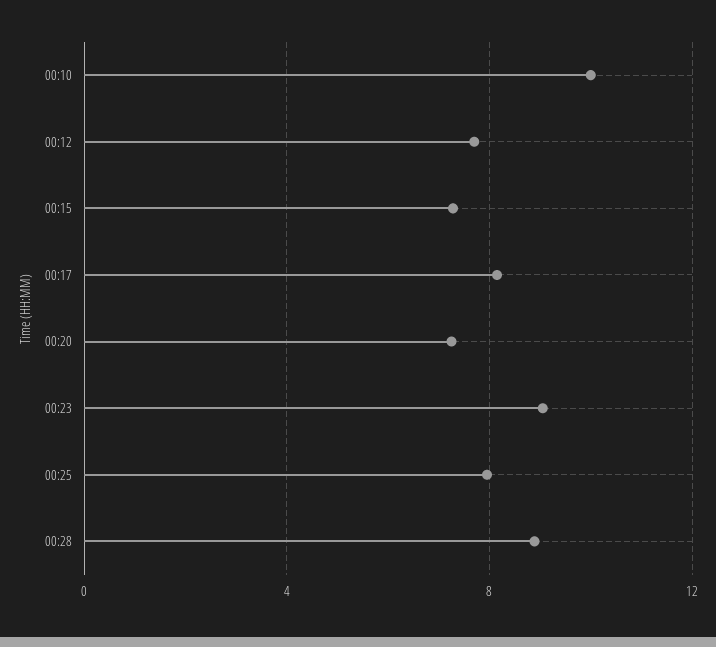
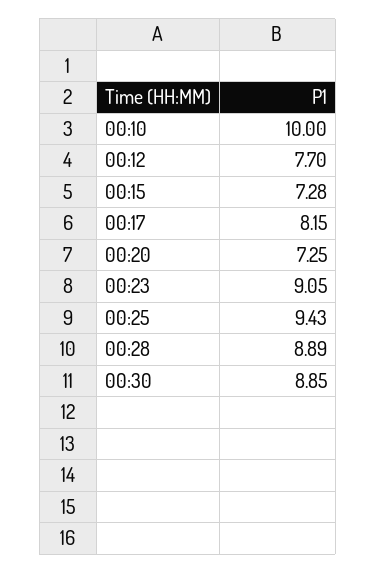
00:25: 8 -> 9.43
00:30: none -> 8.85

